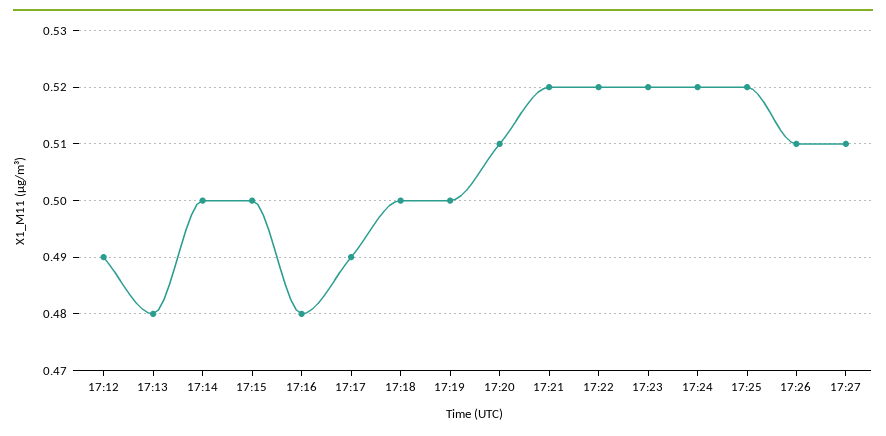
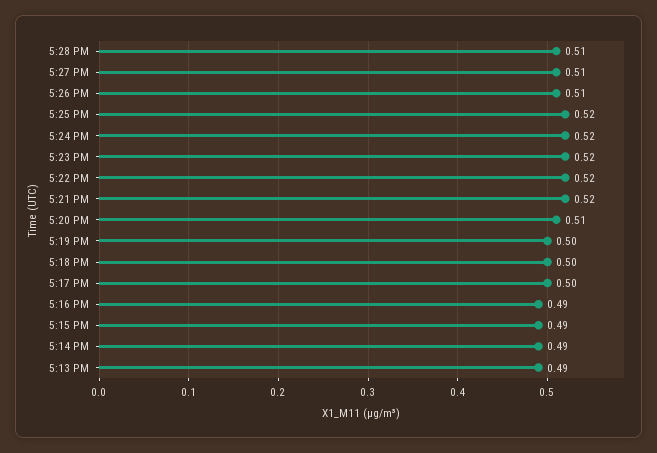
17:12: 0.49 -> none
17:13: 0.48 -> 0.49
17:14: 0.5 -> 0.49
17:15: 0.5 -> 0.49
17:16: 0.48 -> 0.49
17:17: 0.49 -> 0.5
5:28 PM: none -> 0.51

